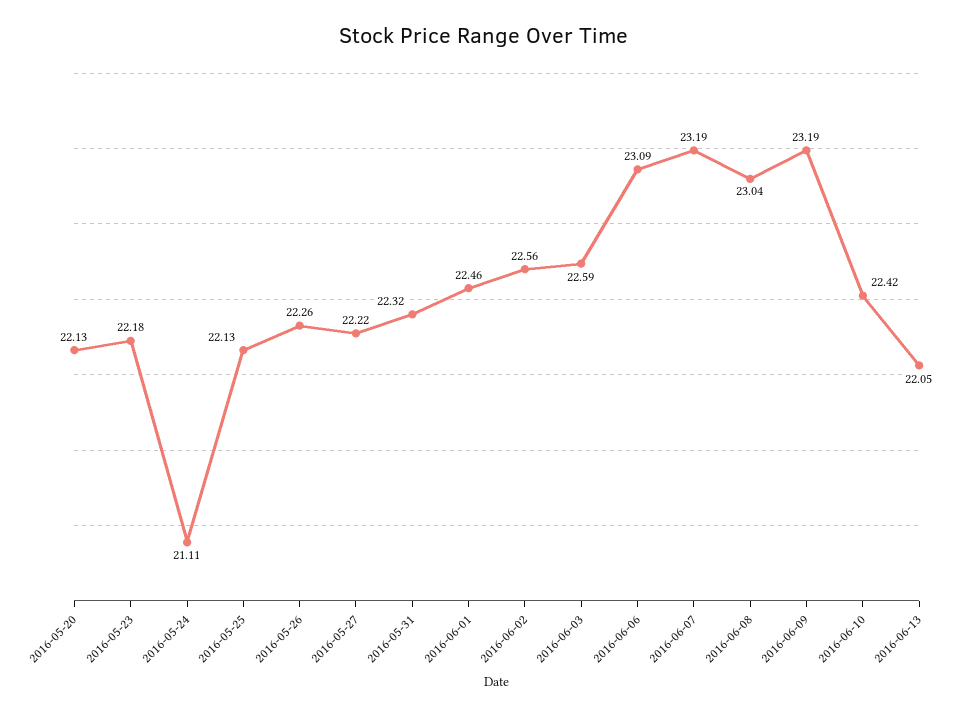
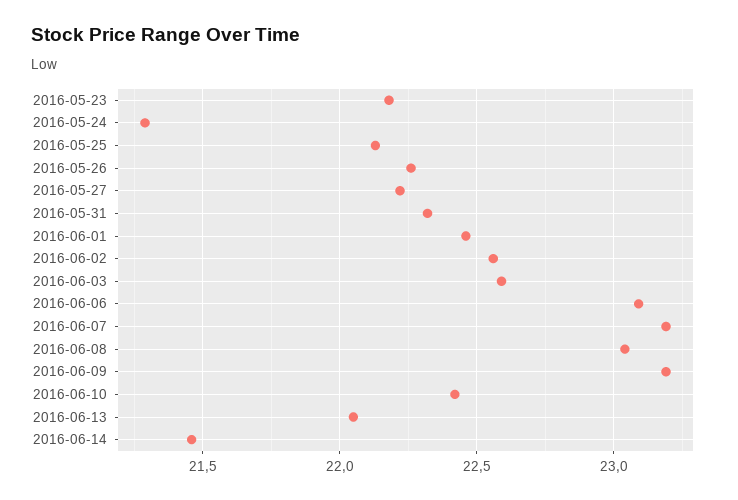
2016-05-20: 22.13 -> none
2016-05-24: 21.11 -> 21.3
2016-06-14: none -> 21.45

